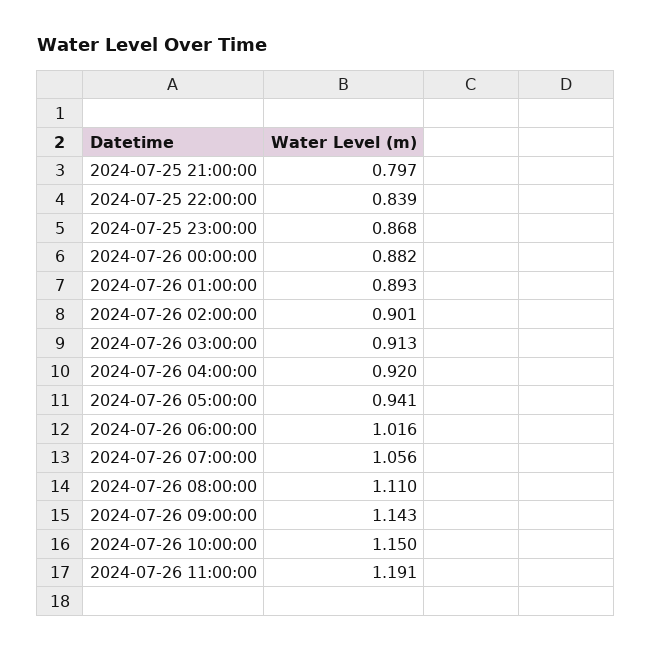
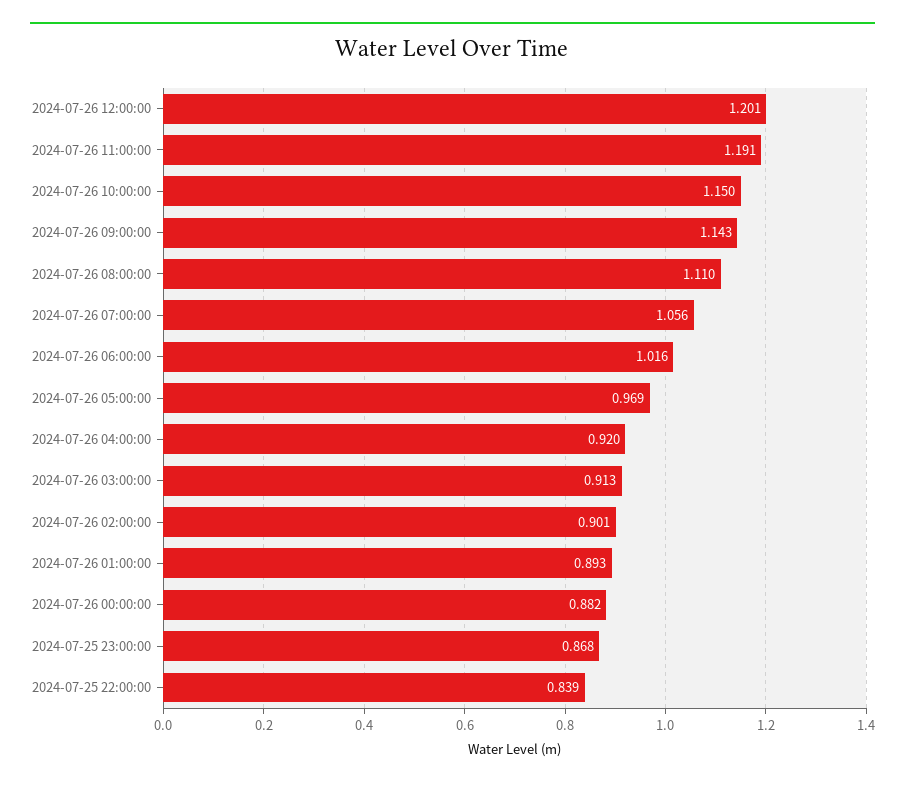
2024-07-25 21:00:00: 0.797 -> none
2024-07-26 05:00:00: 0.941 -> 0.969
2024-07-26 12:00:00: none -> 1.201

